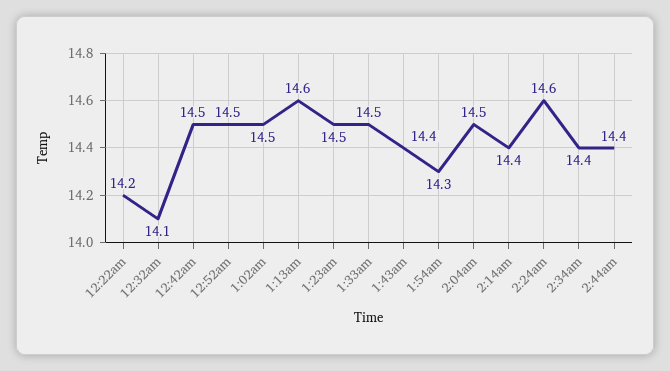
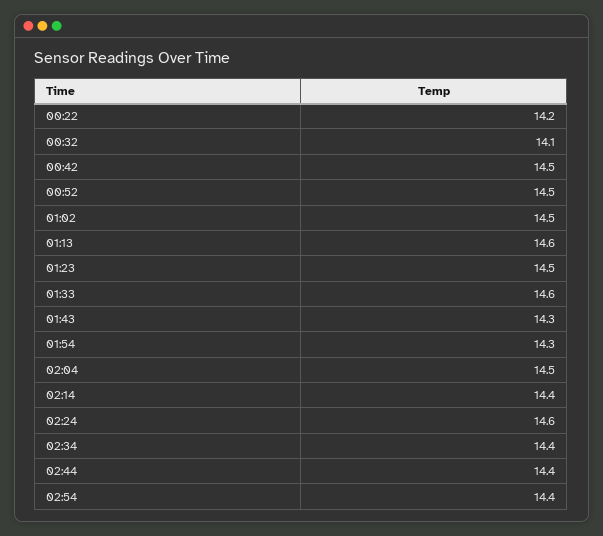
1:33am: 14.5 -> 14.6
1:43am: 14.4 -> 14.3
02:54: none -> 14.4

